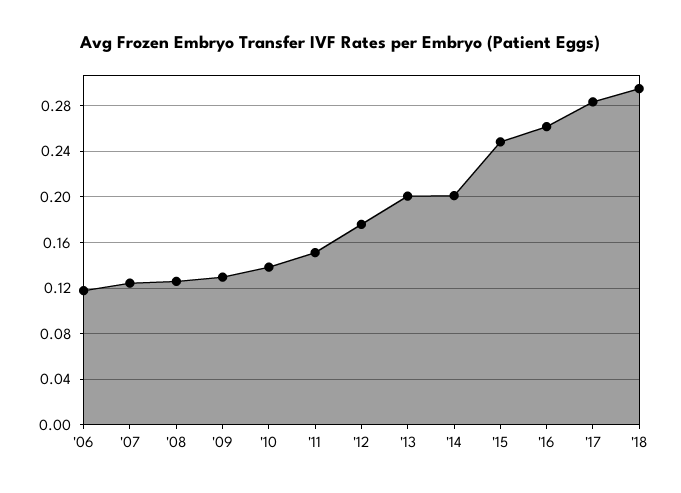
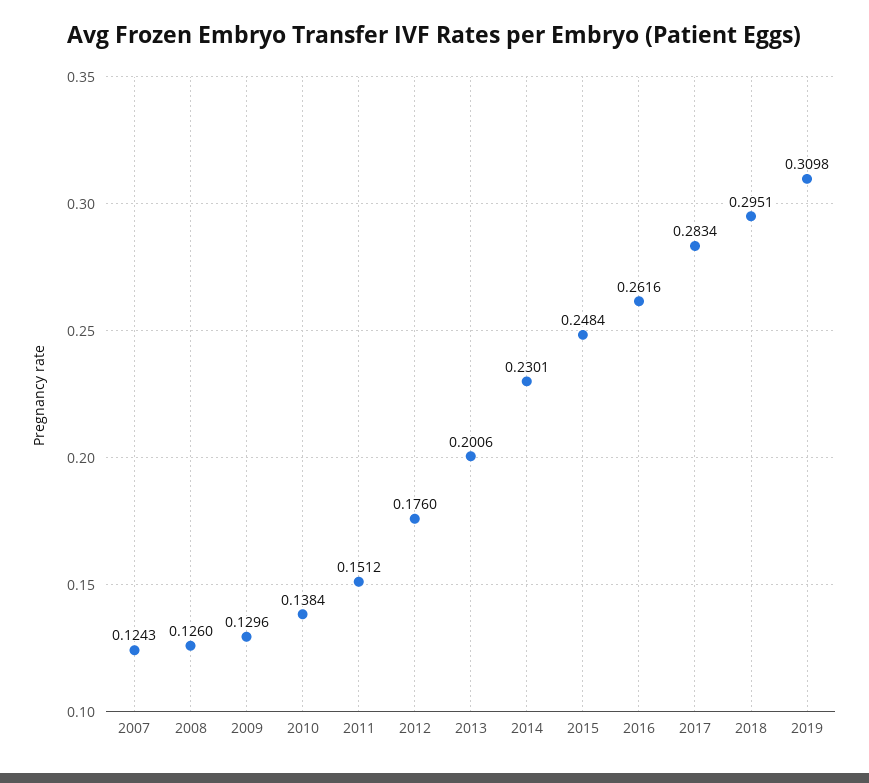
'06: 0.12 -> none
'14: 0.2 -> 0.2301
2019: none -> 0.3098

